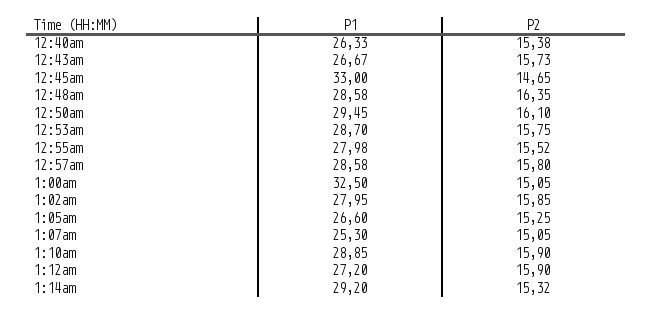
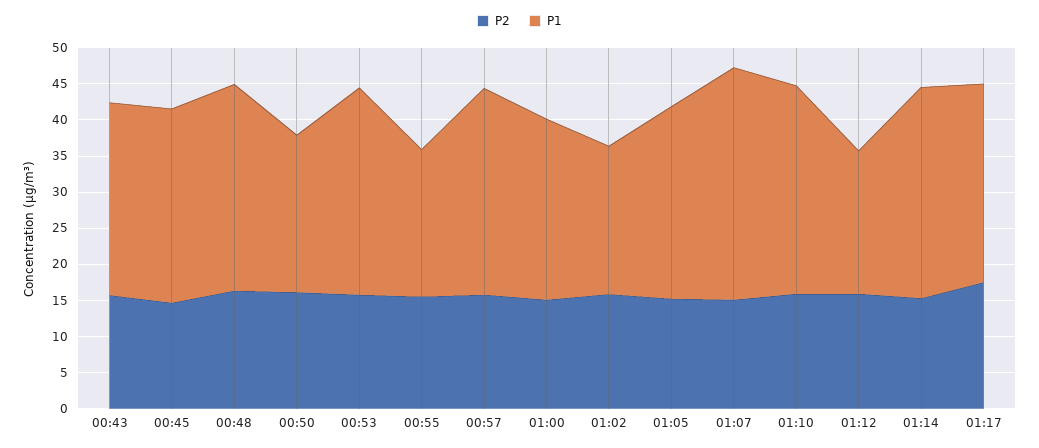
P1, 12:40am: 26.33 -> none
P2, 12:40am: 15.38 -> none
P1, 12:45am: 33 -> 27.5
P1, 12:50am: 29.45 -> 22.5
P1, 12:55am: 27.98 -> 20
P1, 1:00am: 32.5 -> 25
P1, 1:02am: 27.95 -> 20
P1, 1:07am: 25.3 -> 32.5
P1, 1:12am: 27.2 -> 20
P2, 01:17: none -> 17.5
P1, 01:17: none -> 27.5

